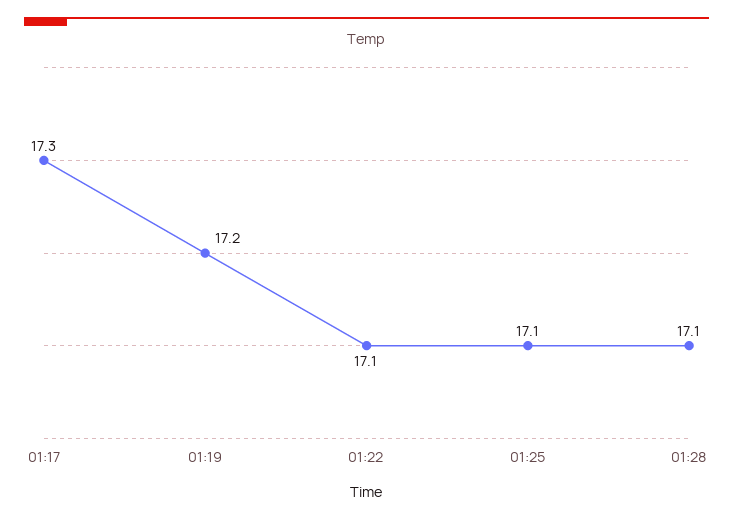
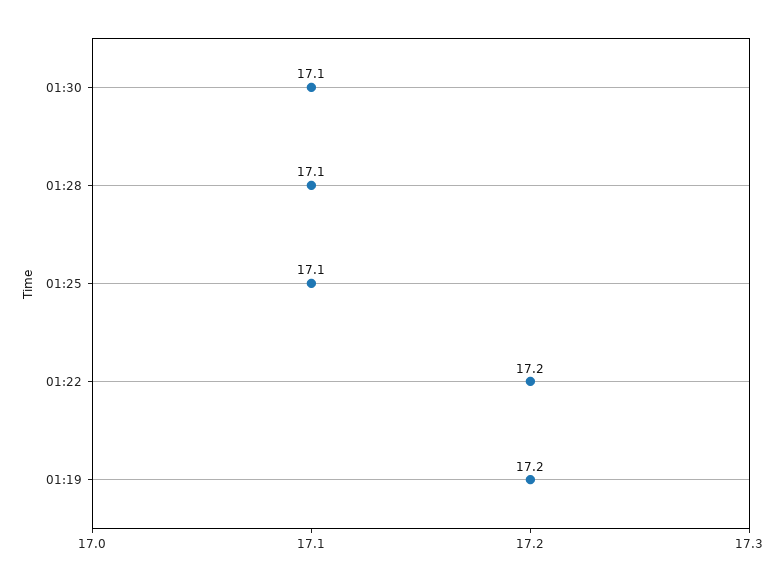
01:17: 17.3 -> none
01:22: 17.1 -> 17.2
01:30: none -> 17.1

